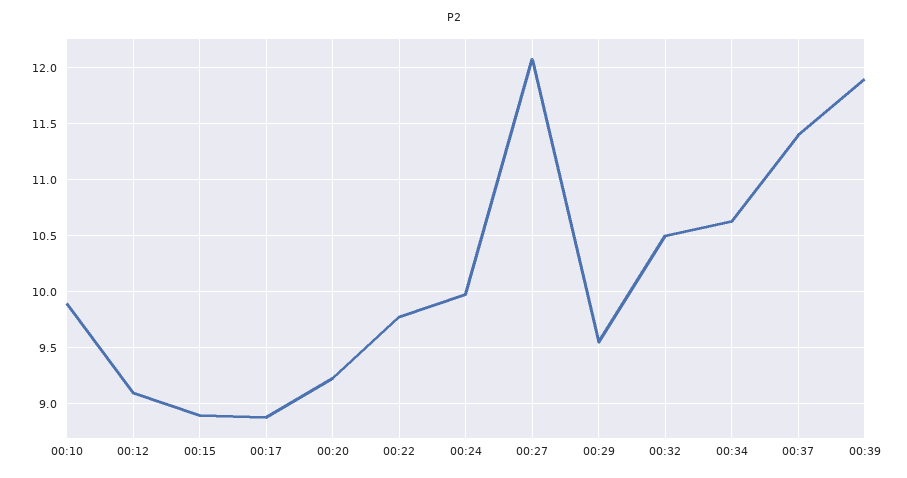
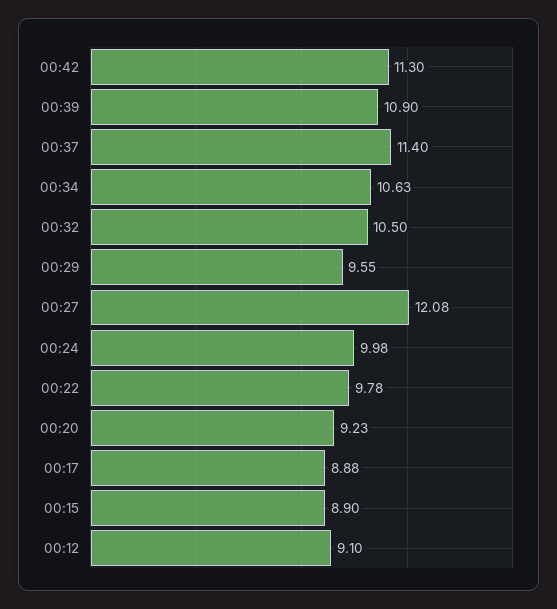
00:10: 9.9 -> none
00:39: 11.9 -> 10.9
00:42: none -> 11.3

